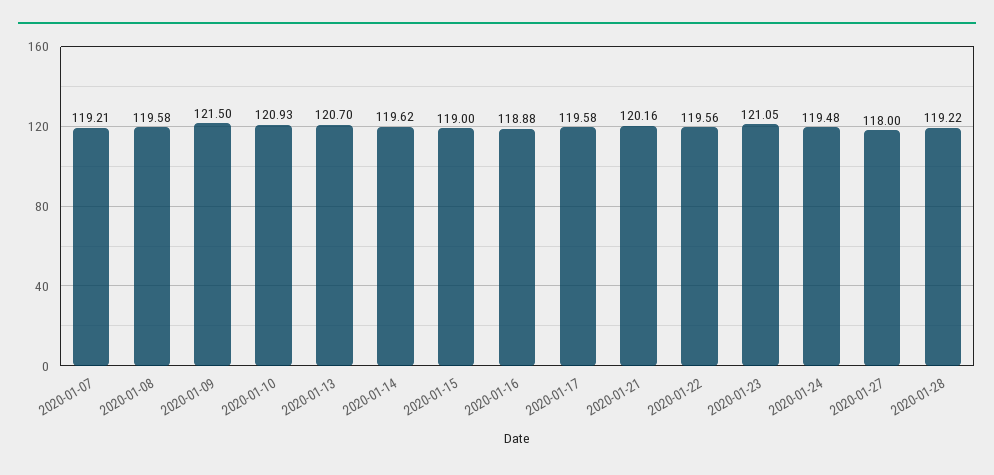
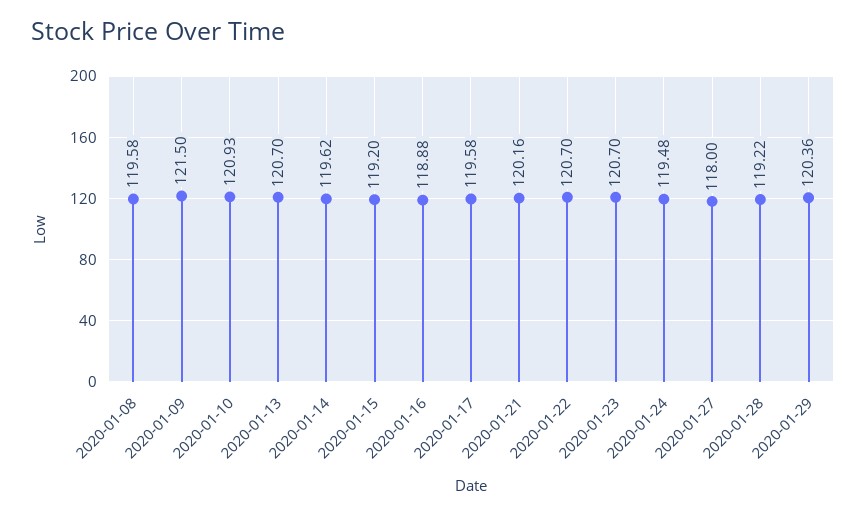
2020-01-07: 119.21 -> none
2020-01-15: 119 -> 119.2
2020-01-22: 119.56 -> 120.7
2020-01-23: 121.05 -> 120.7
2020-01-29: none -> 120.36

